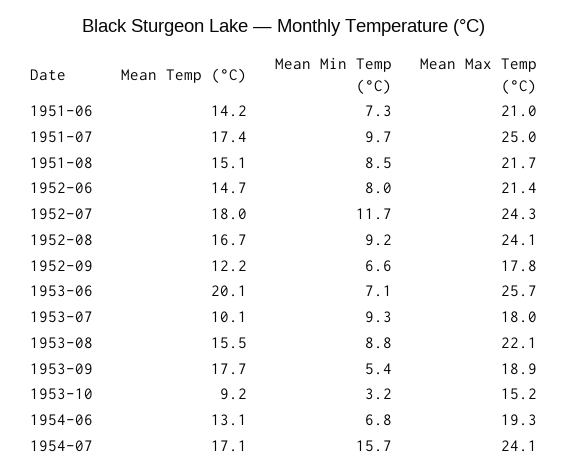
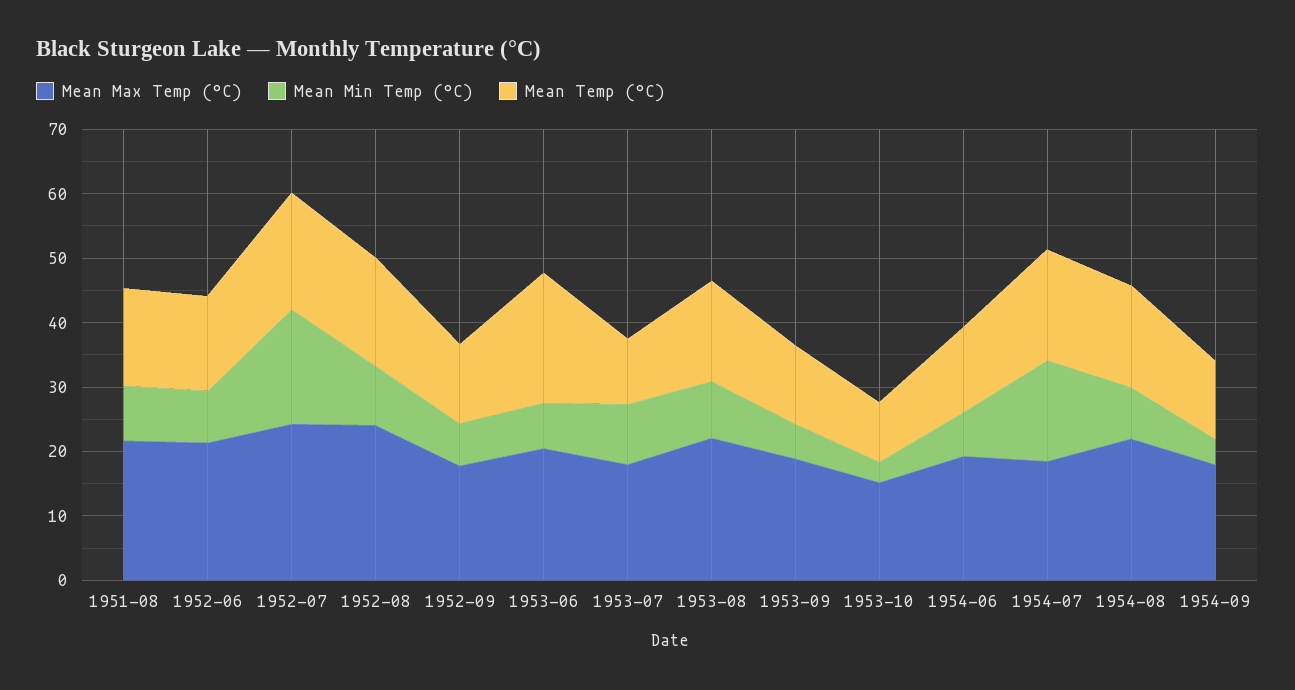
Mean Temp (°C), 1951-06: 14.2 -> none
Mean Min Temp (°C), 1951-06: 7.3 -> none
Mean Max Temp (°C), 1951-06: 21 -> none
Mean Temp (°C), 1951-07: 17.4 -> none
Mean Min Temp (°C), 1951-07: 9.7 -> none
Mean Max Temp (°C), 1951-07: 25 -> none
Mean Min Temp (°C), 1952-07: 11.7 -> 18
Mean Max Temp (°C), 1953-06: 25.7 -> 20
Mean Temp (°C), 1953-09: 17.7 -> 12
Mean Max Temp (°C), 1954-07: 24.1 -> 18
Mean Max Temp (°C), 1954-08: none -> 22
Mean Min Temp (°C), 1954-08: none -> 8
Mean Temp (°C), 1954-08: none -> 16
Mean Max Temp (°C), 1954-09: none -> 18
Mean Min Temp (°C), 1954-09: none -> 4
Mean Temp (°C), 1954-09: none -> 12

